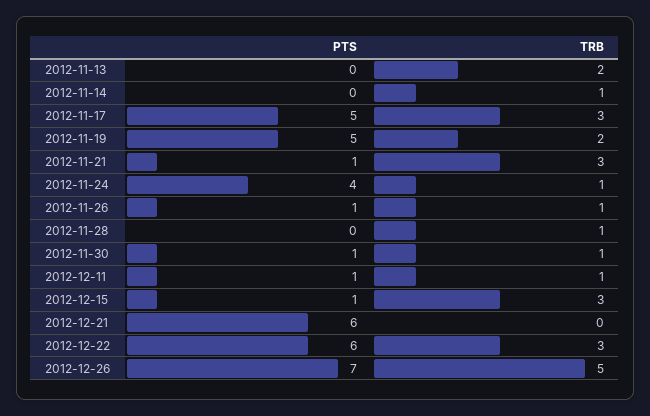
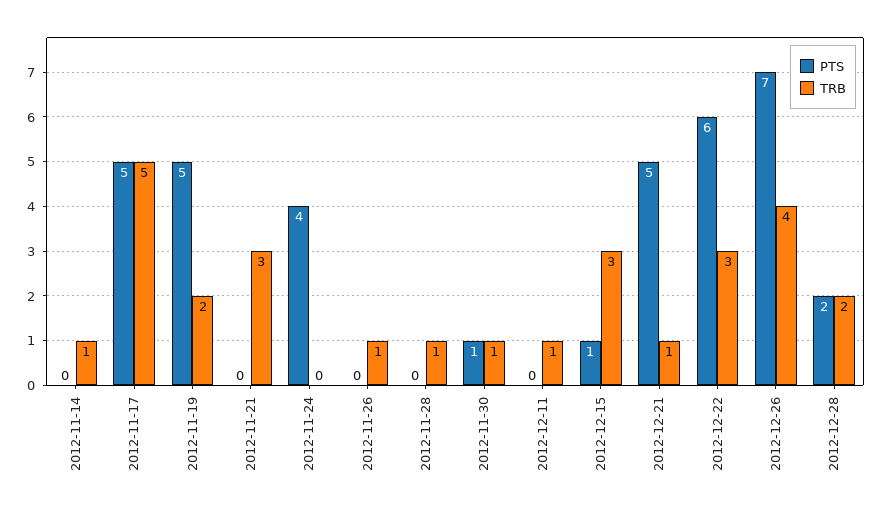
PTS, 2012-11-13: 0 -> none
TRB, 2012-11-13: 2 -> none
TRB, 2012-11-17: 3 -> 5
PTS, 2012-11-21: 1 -> 0
TRB, 2012-11-24: 1 -> 0
PTS, 2012-11-26: 1 -> 0
PTS, 2012-12-11: 1 -> 0
PTS, 2012-12-21: 6 -> 5
TRB, 2012-12-21: 0 -> 1
TRB, 2012-12-26: 5 -> 4
PTS, 2012-12-28: none -> 2
TRB, 2012-12-28: none -> 2

